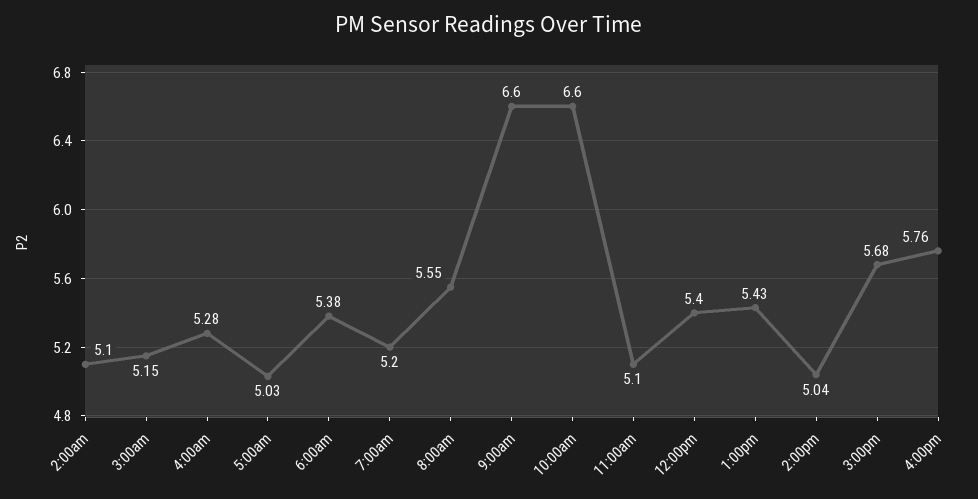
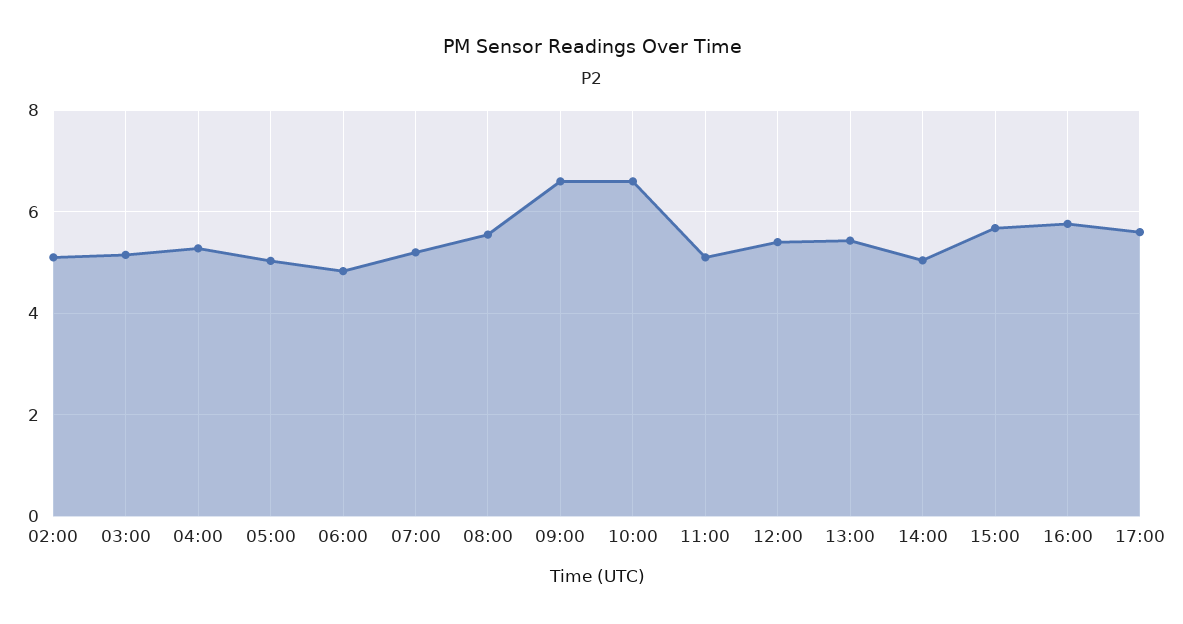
6:00am: 5.38 -> 4.8
17:00: none -> 5.6

